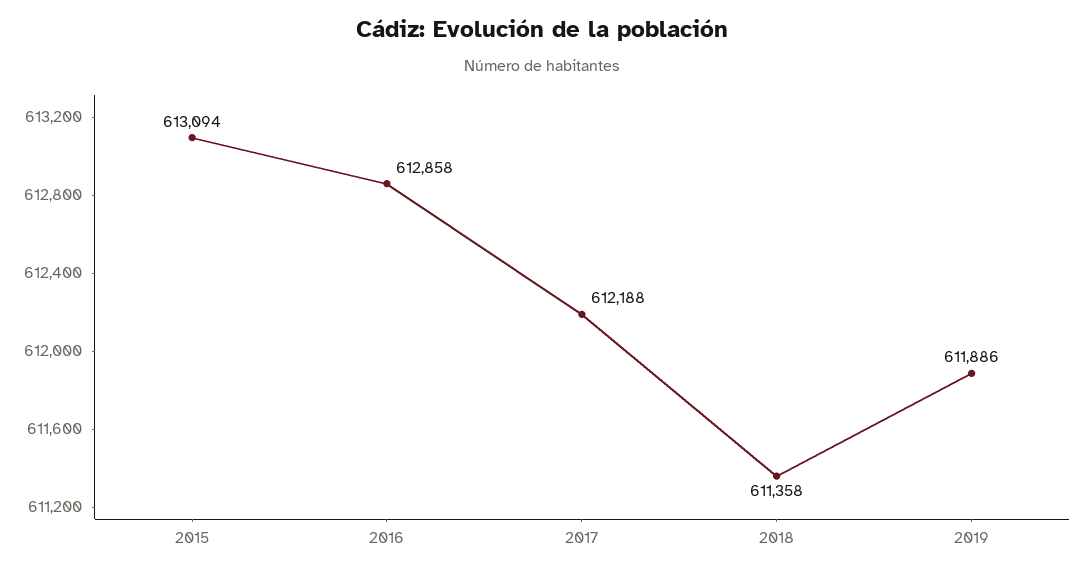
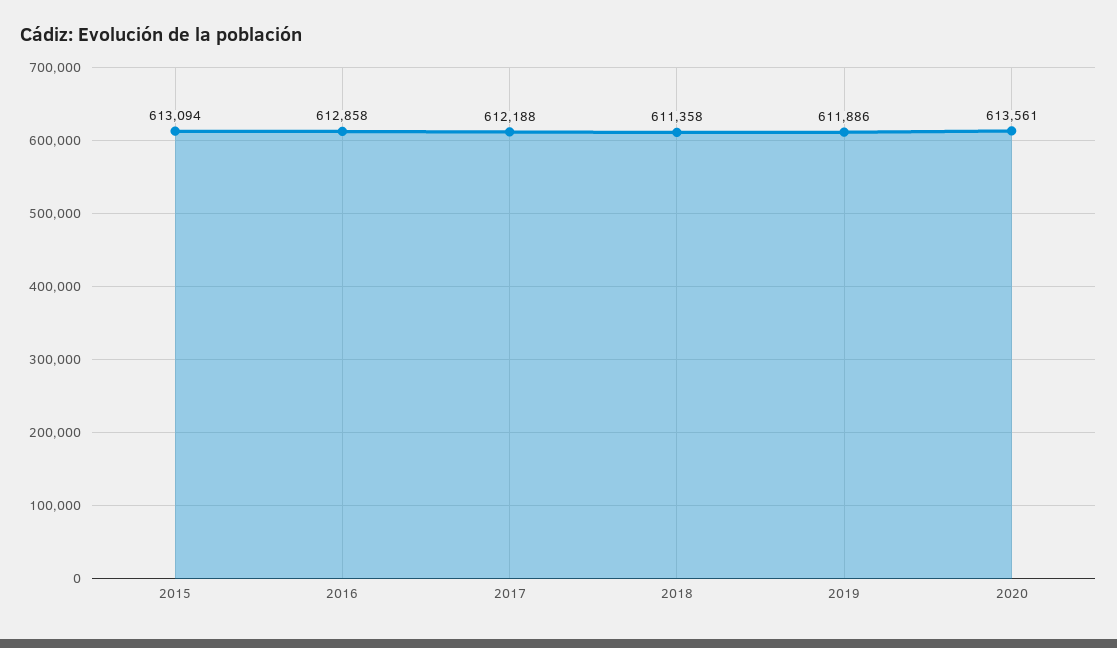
2020: none -> 613561

